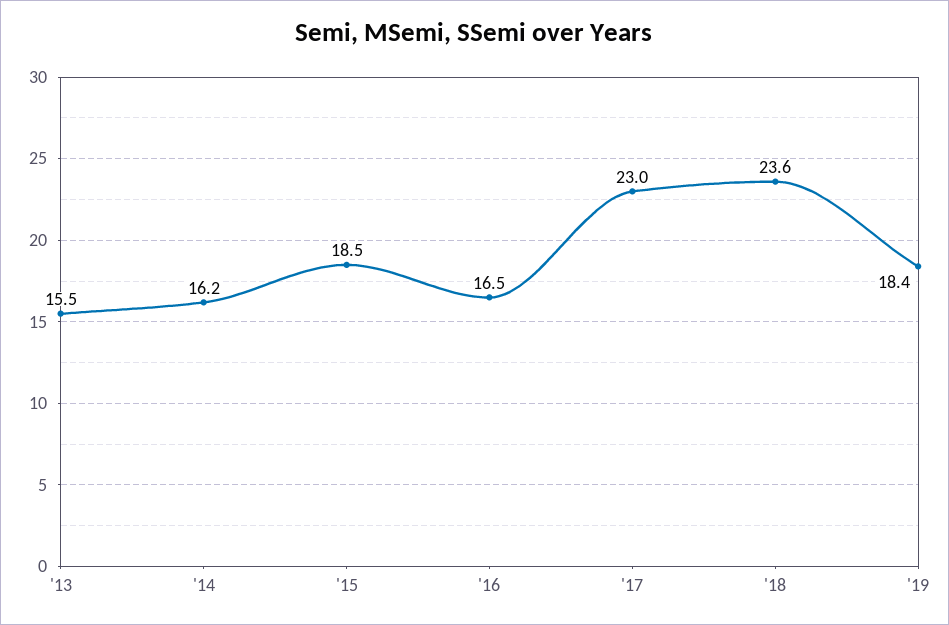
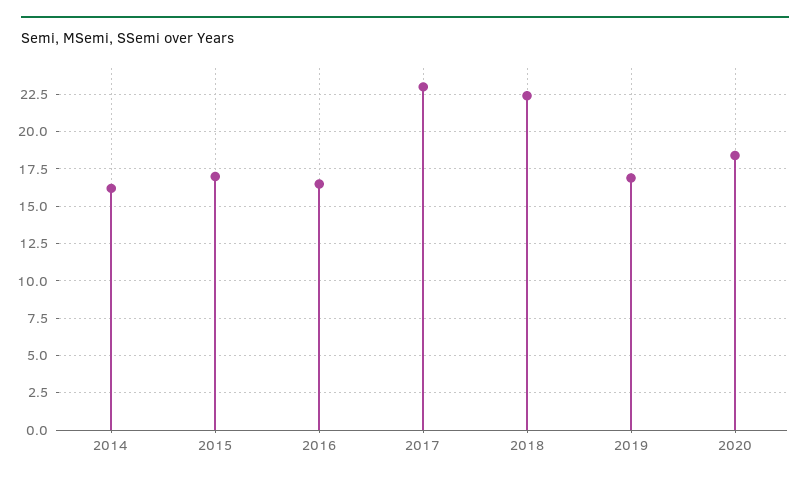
'13: 15.5 -> none
'15: 18.5 -> 17
'18: 23.6 -> 22.5
'19: 18.4 -> 17
2020: none -> 18.5

